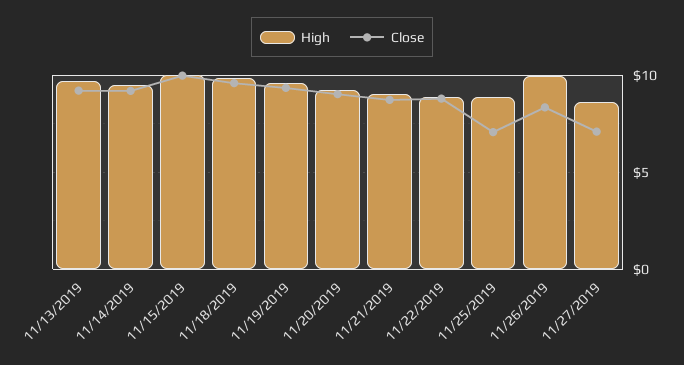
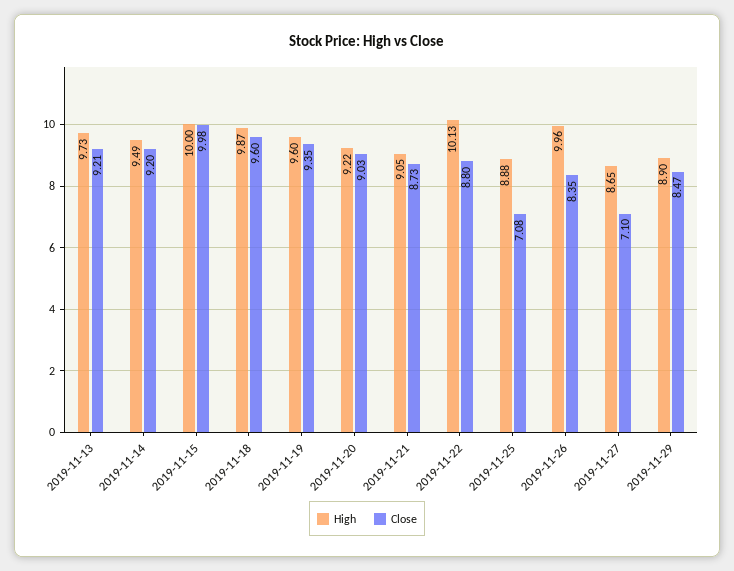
High, 11/22/2019: 9 -> 10.13
High, 2019-11-29: none -> 8.9
Close, 2019-11-29: none -> 8.47

